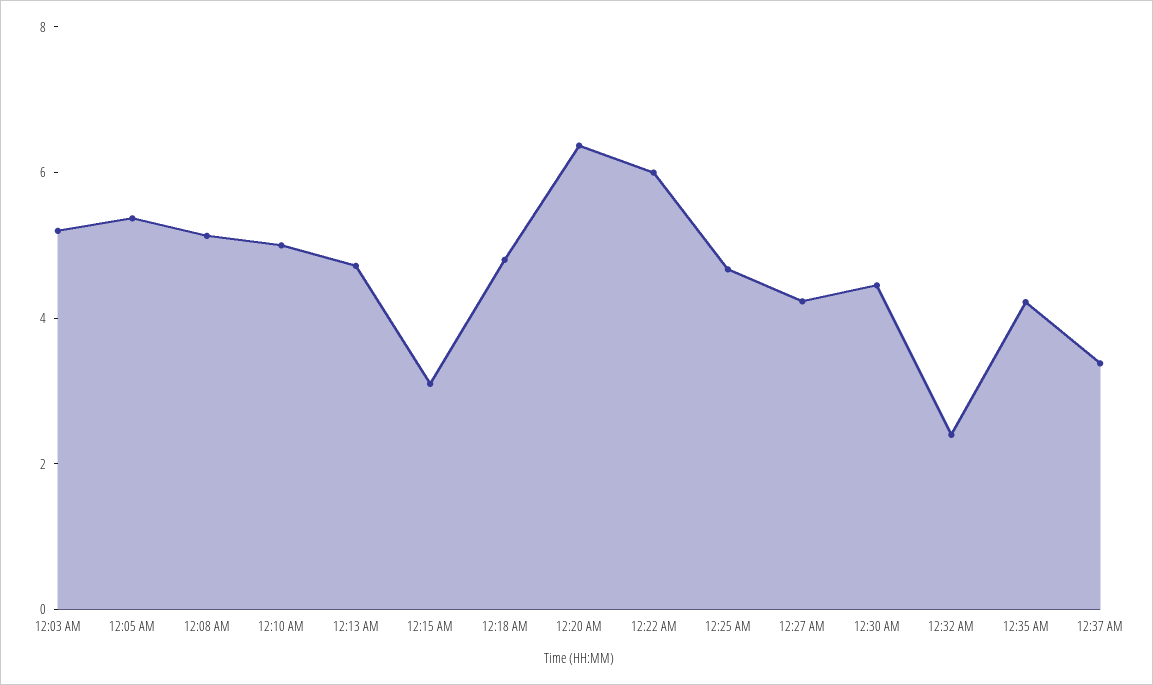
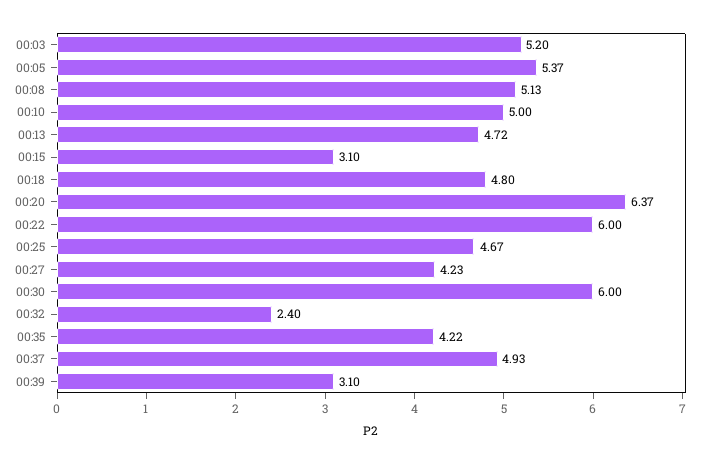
12:30 AM: 4.5 -> 6
12:37 AM: 3.5 -> 4.93
00:39: none -> 3.1

